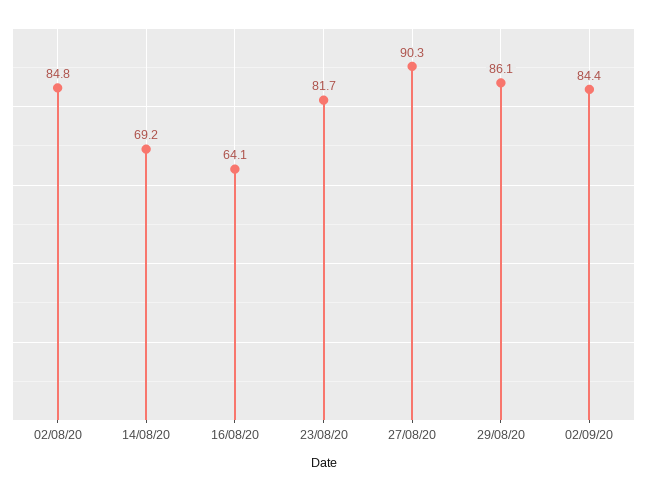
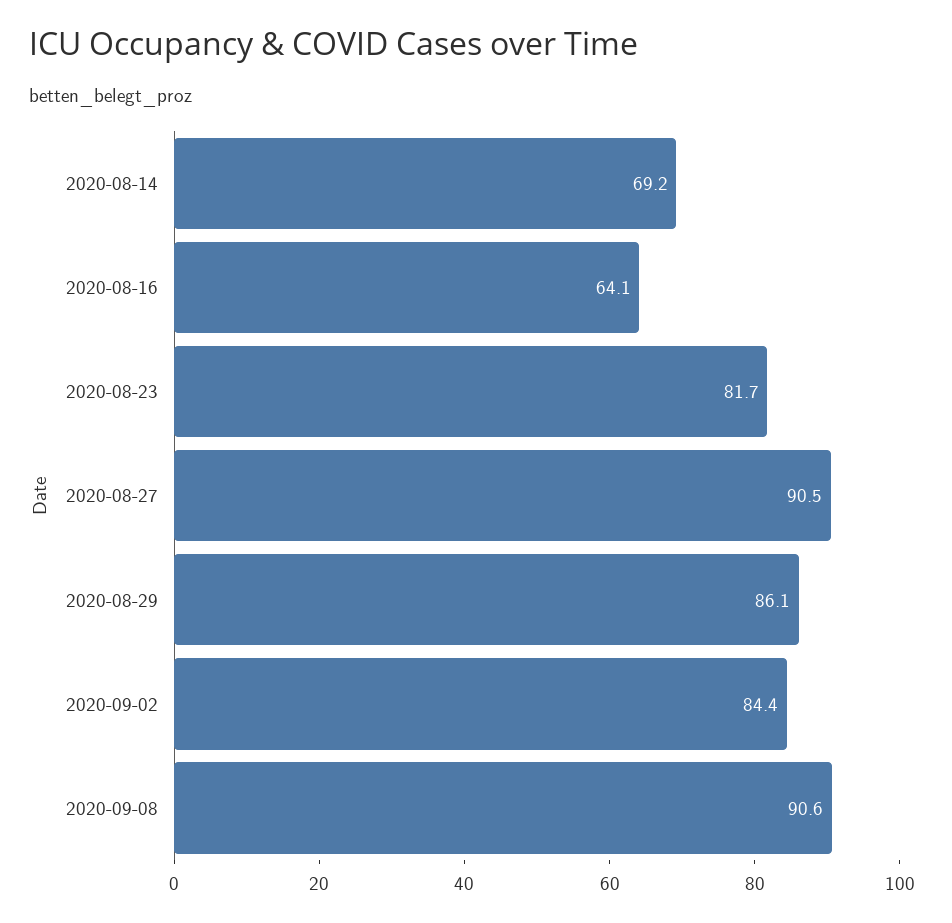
02/08/20: 84.8 -> none
27/08/20: 90.3 -> 90.5
2020-09-08: none -> 90.6

